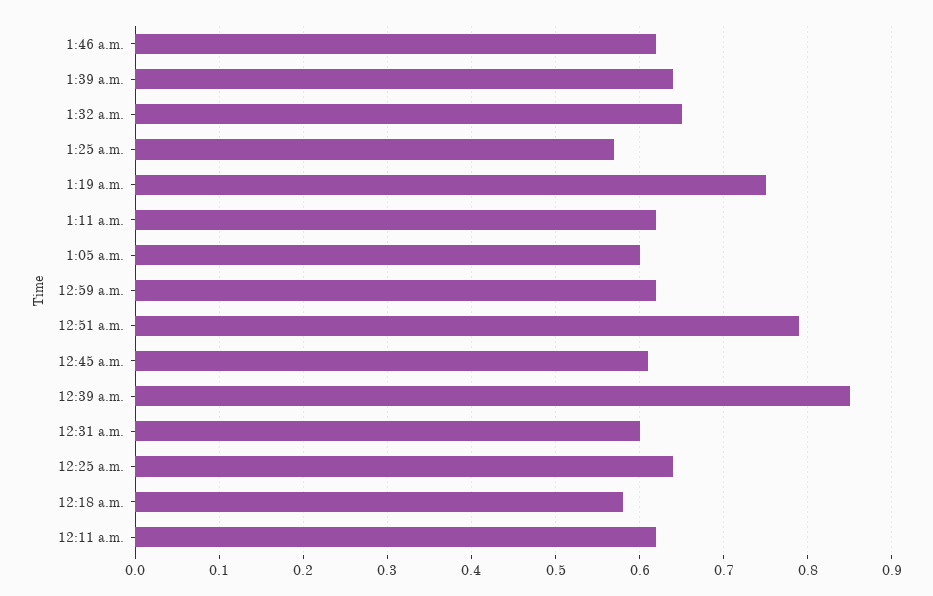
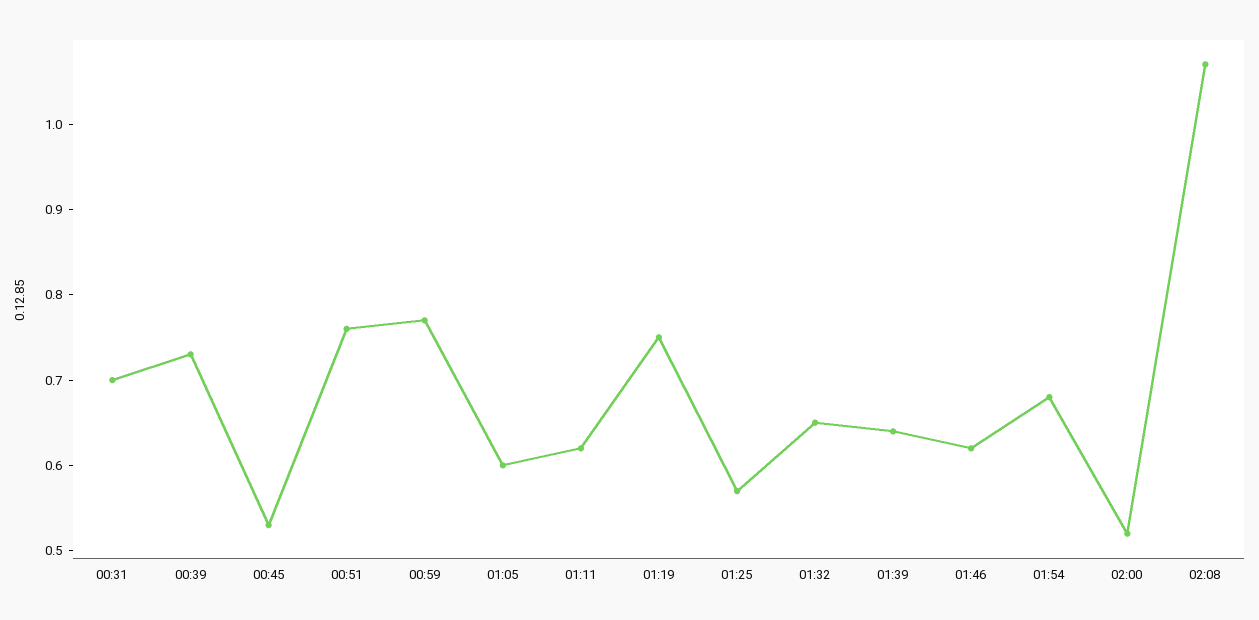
12:59 a.m.: 0.62 -> 0.77
12:51 a.m.: 0.79 -> 0.76
12:45 a.m.: 0.61 -> 0.53
12:39 a.m.: 0.85 -> 0.73
12:31 a.m.: 0.6 -> 0.7
12:25 a.m.: 0.64 -> none
12:18 a.m.: 0.58 -> none
12:11 a.m.: 0.62 -> none
01:54: none -> 0.68
02:00: none -> 0.52
02:08: none -> 1.07

